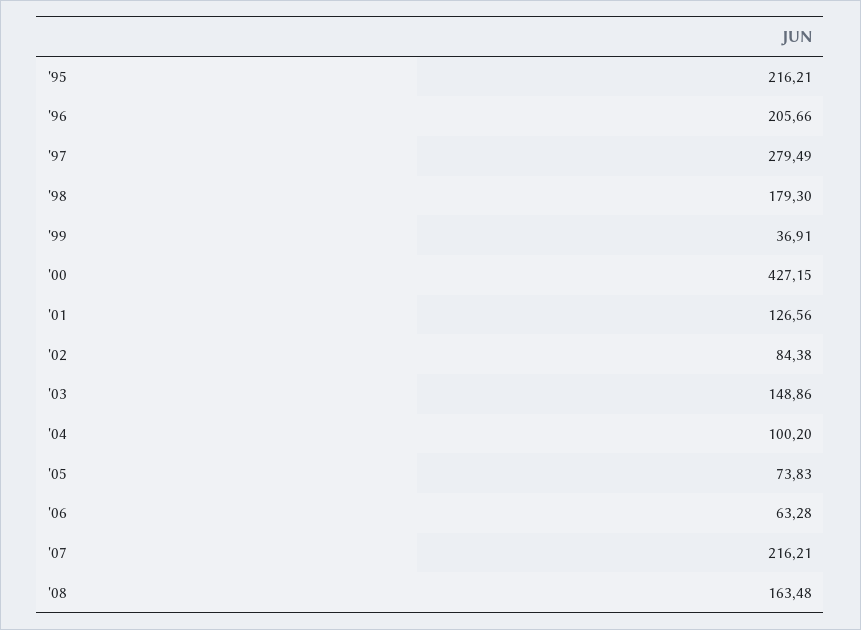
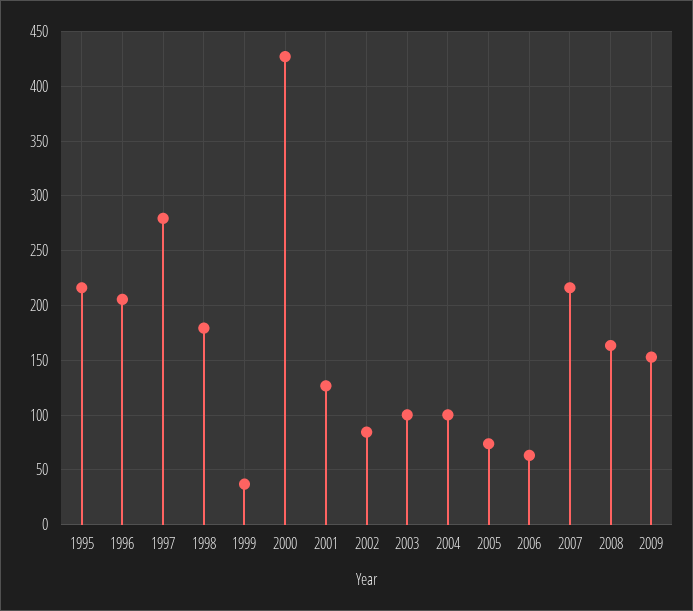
'03: 148.86 -> 100
2009: none -> 150

